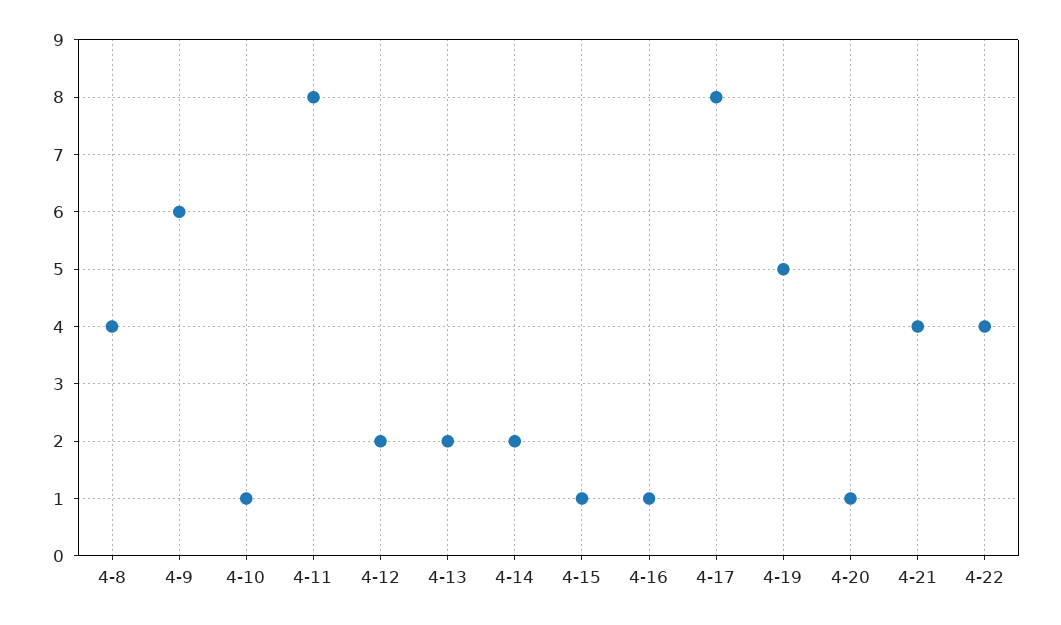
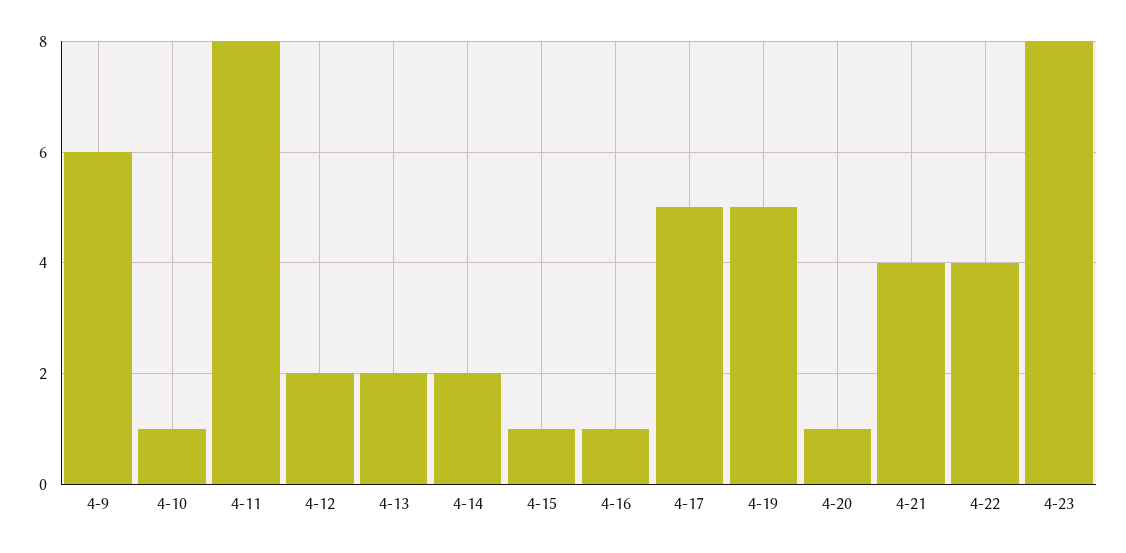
4-8: 4 -> none
4-17: 8 -> 5
4-23: none -> 8

